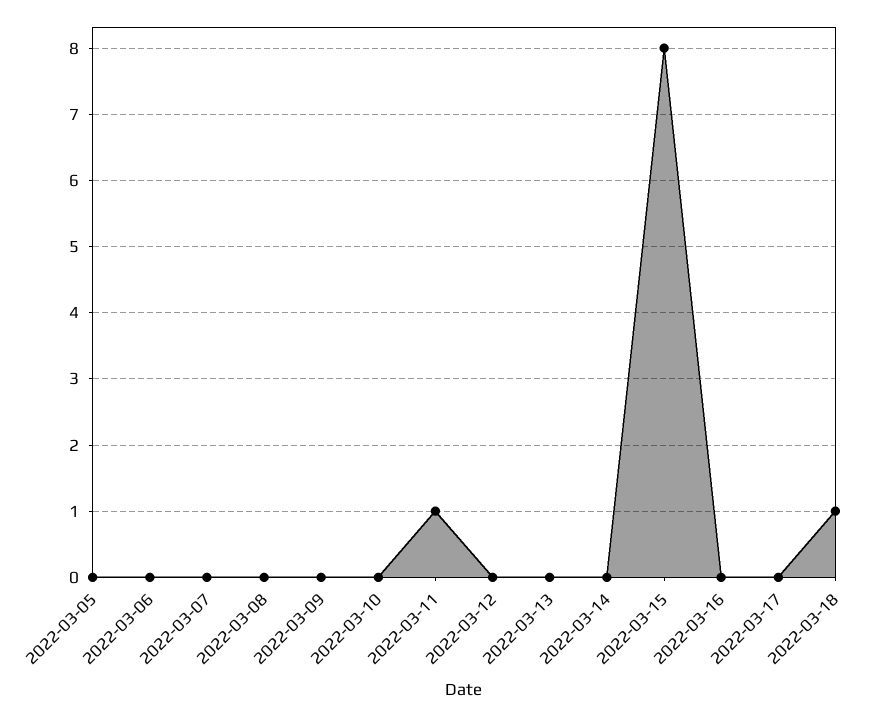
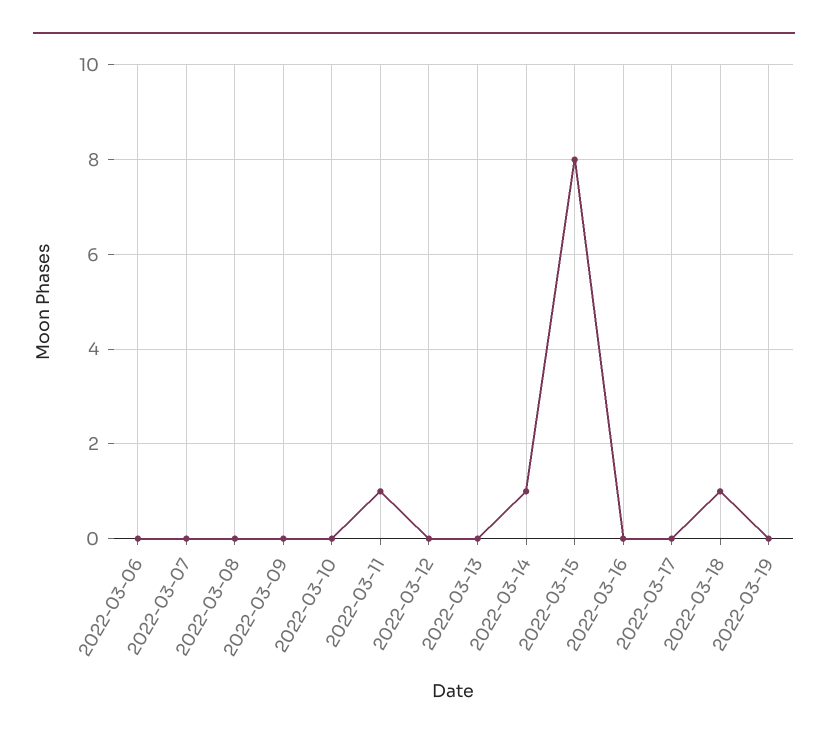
2022-03-05: 0 -> none
2022-03-14: 0 -> 1
2022-03-19: none -> 0

